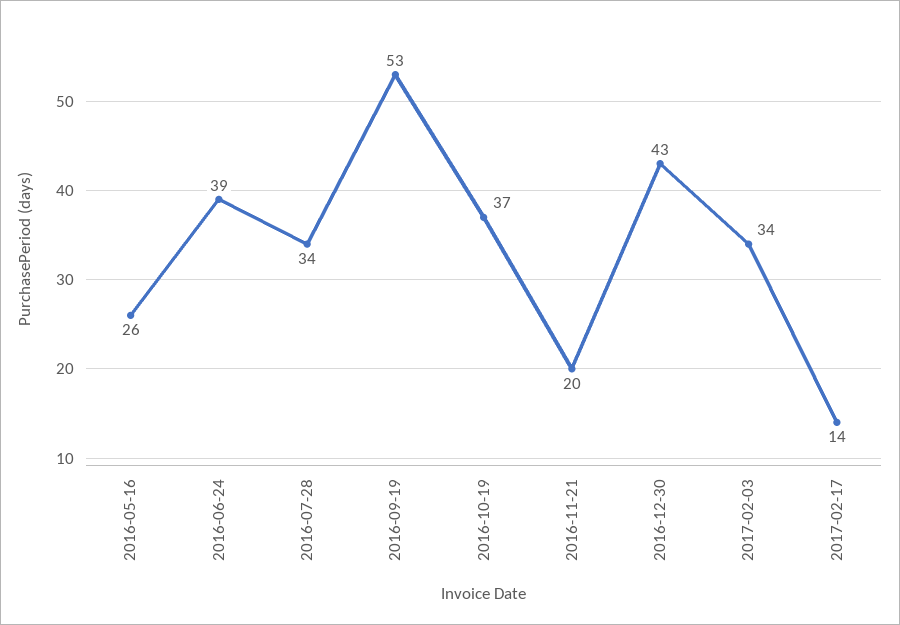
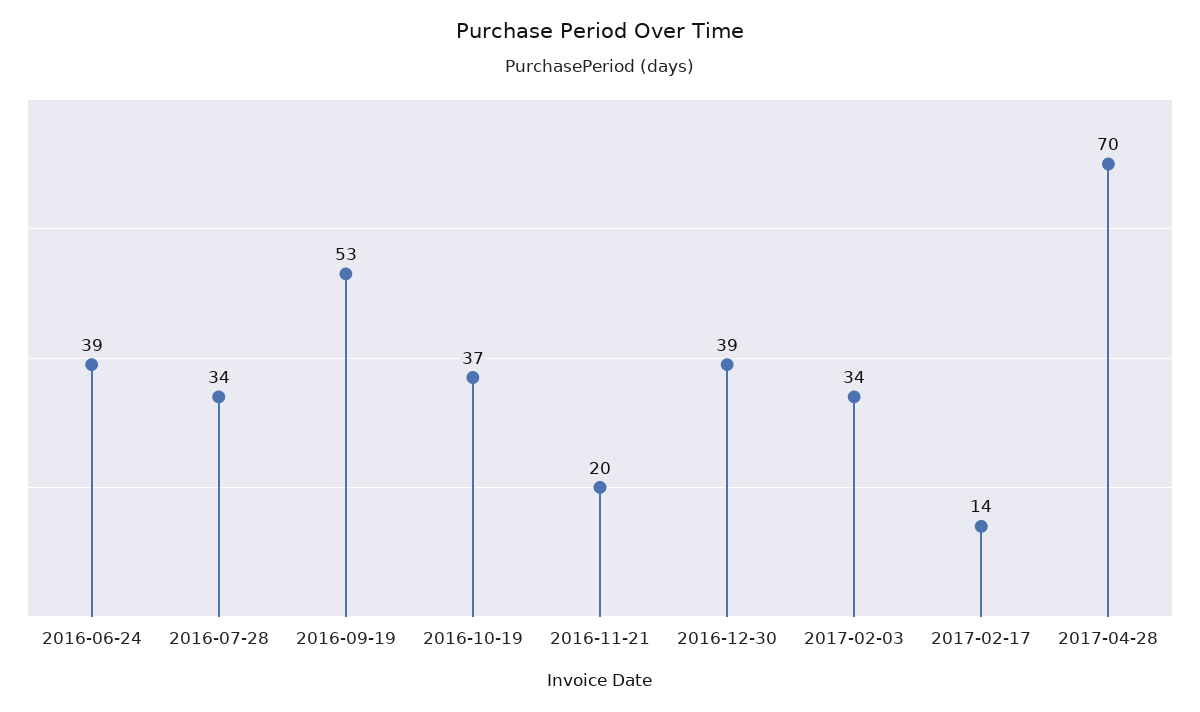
2016-05-16: 26 -> none
2016-12-30: 43 -> 39
2017-04-28: none -> 70

